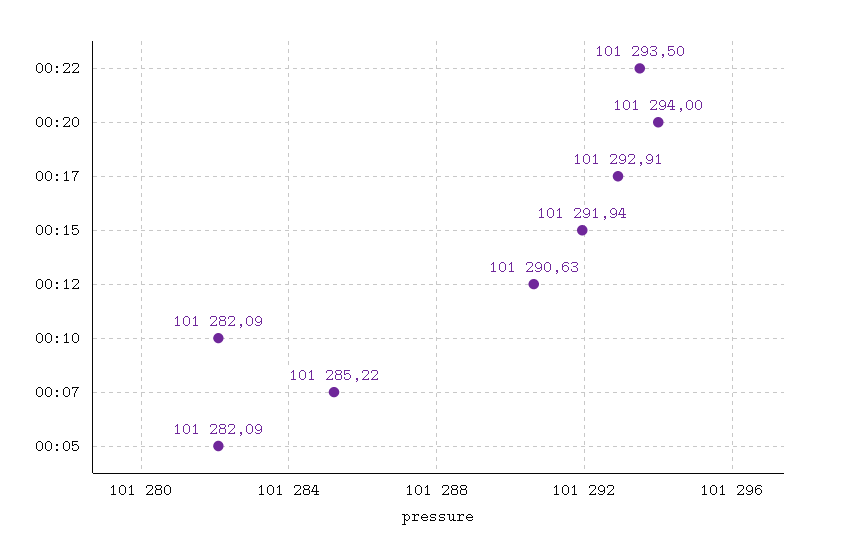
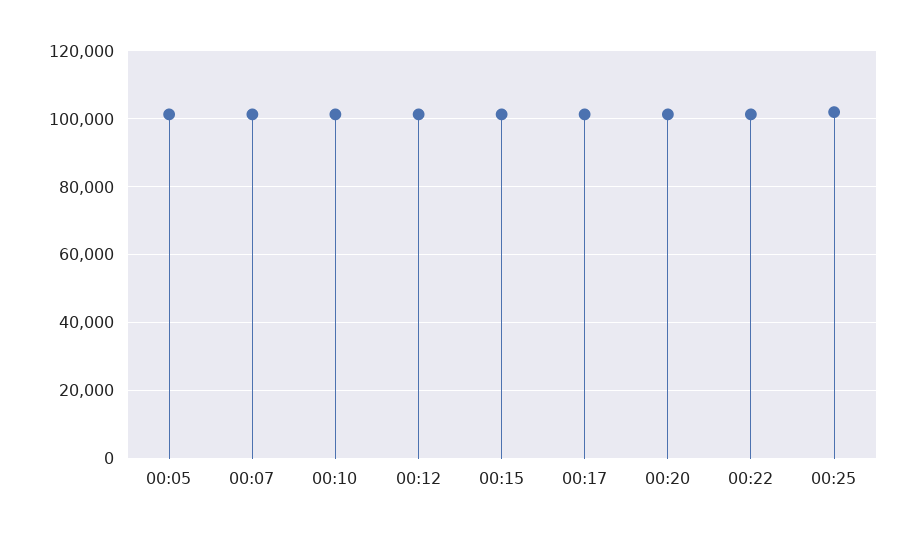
00:25: none -> 102000

